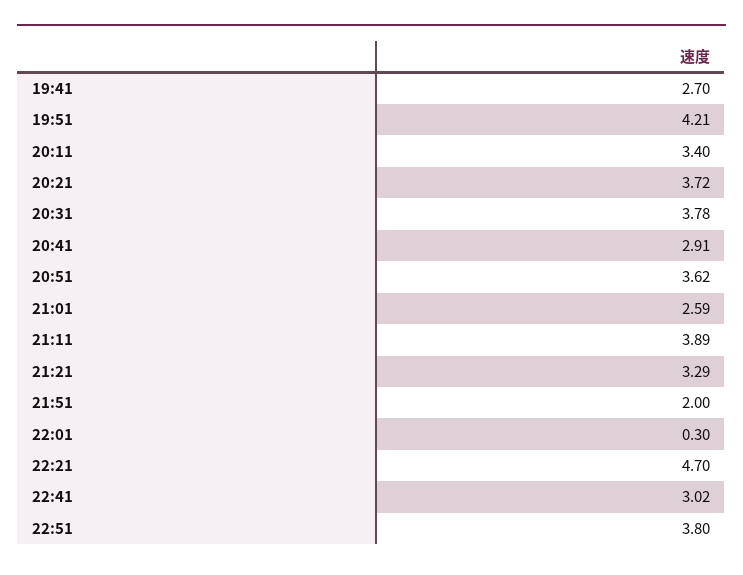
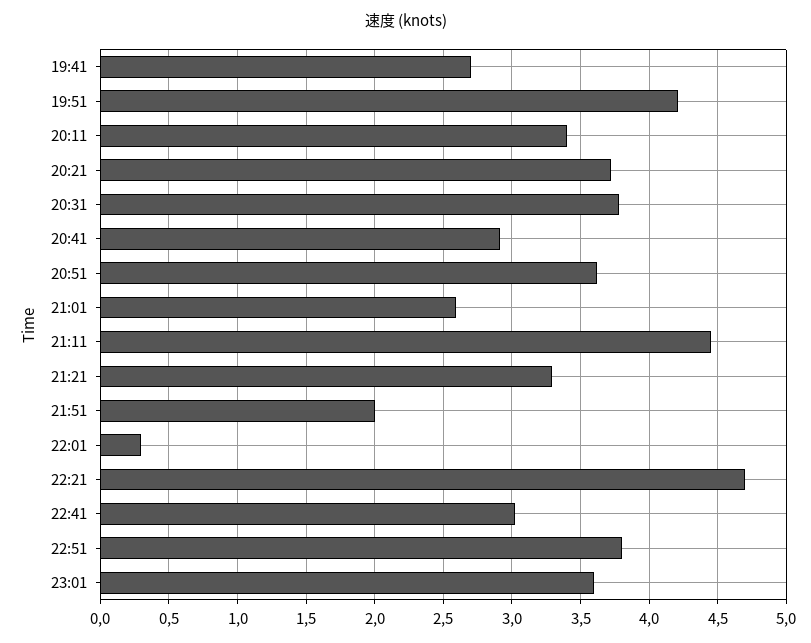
21:11: 3.89 -> 4.45
23:01: none -> 3.6

